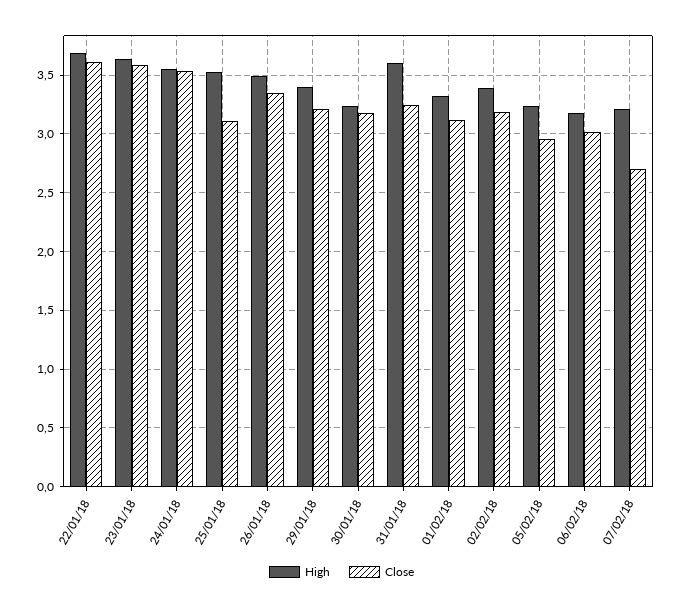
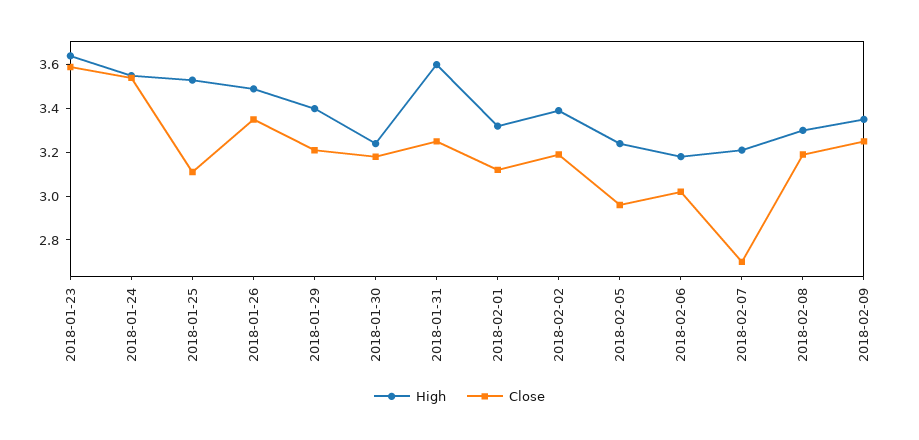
High, 22/01/18: 3.7 -> none
Close, 22/01/18: 3.6 -> none
High, 2018-02-08: none -> 3.3
Close, 2018-02-08: none -> 3.2
High, 2018-02-09: none -> 3.35
Close, 2018-02-09: none -> 3.25

